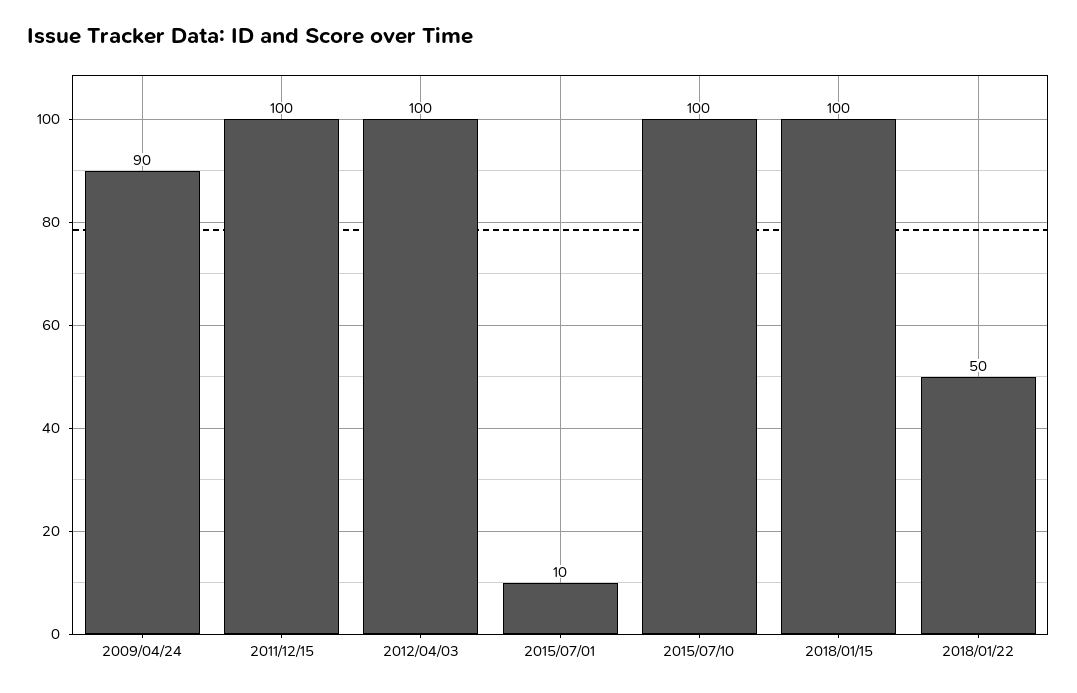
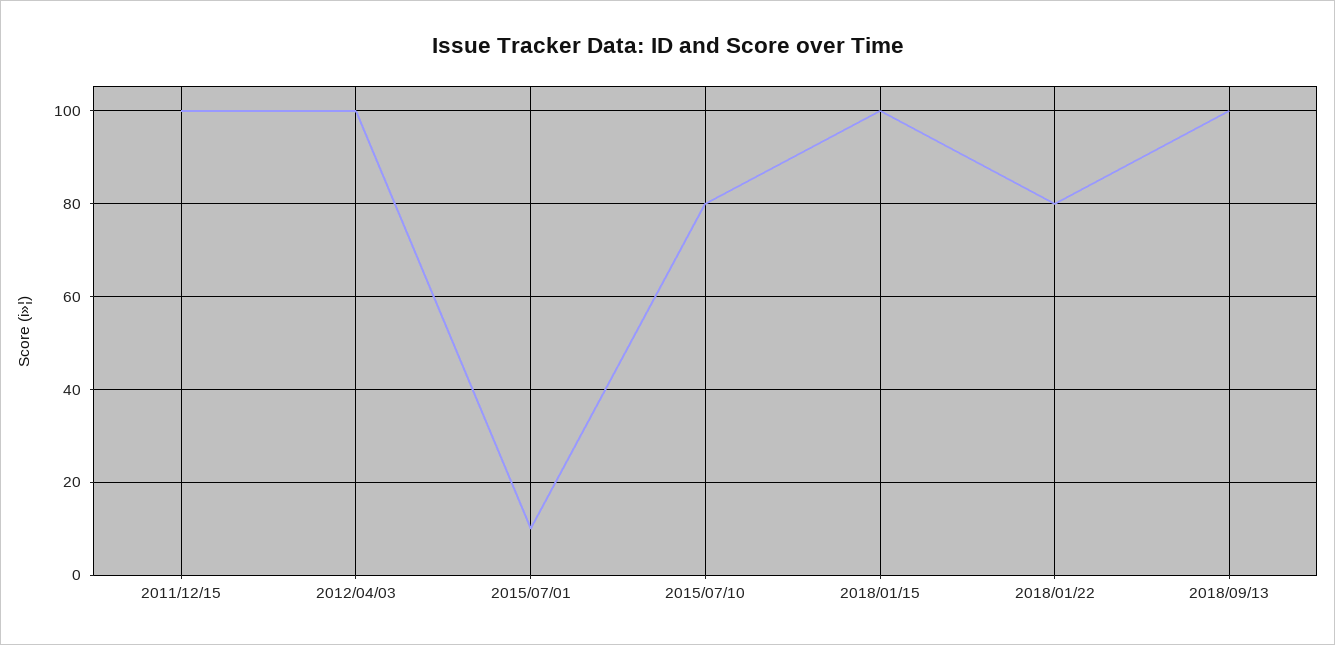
2009/04/24: 90 -> none
2015/07/10: 100 -> 80
2018/01/22: 50 -> 80
2018/09/13: none -> 100

